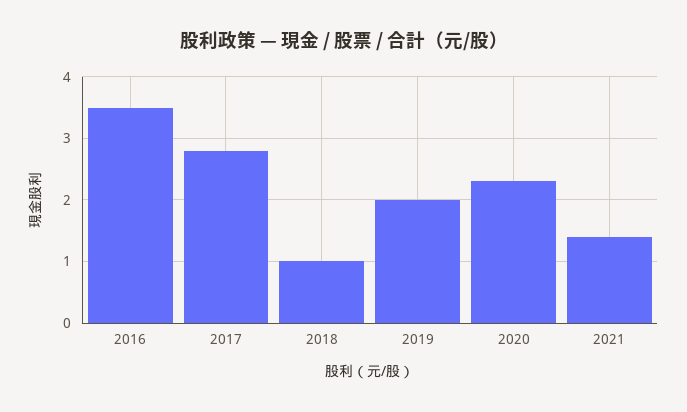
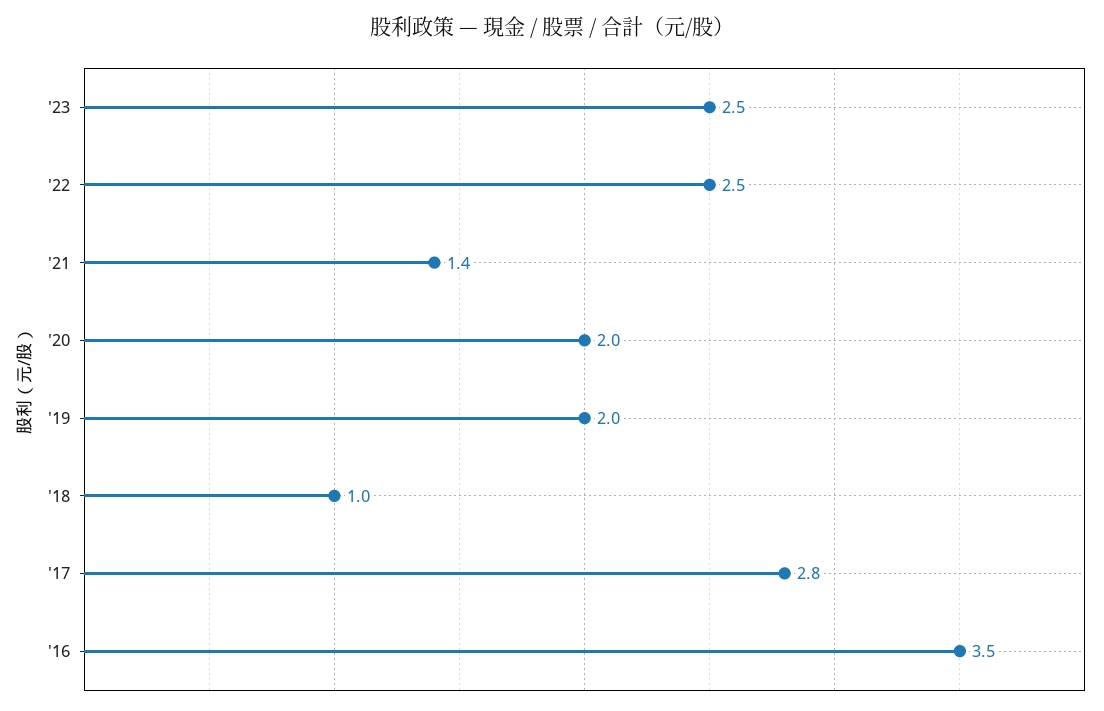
2020: 2.3 -> 2
'23: none -> 2.5
'22: none -> 2.5

